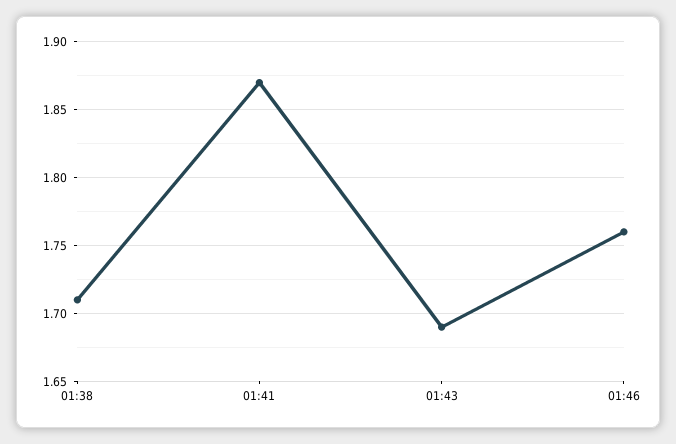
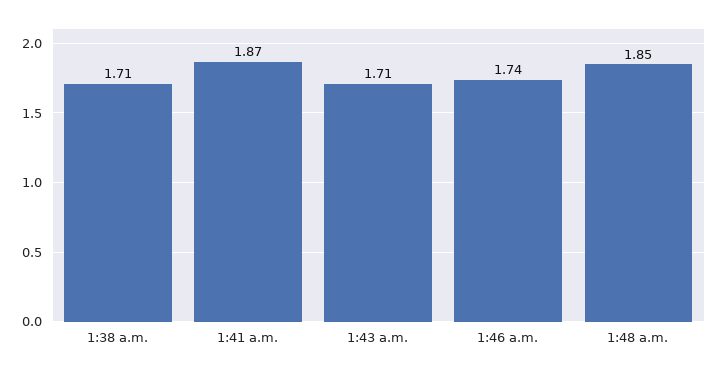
01:43: 1.69 -> 1.71
01:46: 1.76 -> 1.74
1:48 a.m.: none -> 1.85

